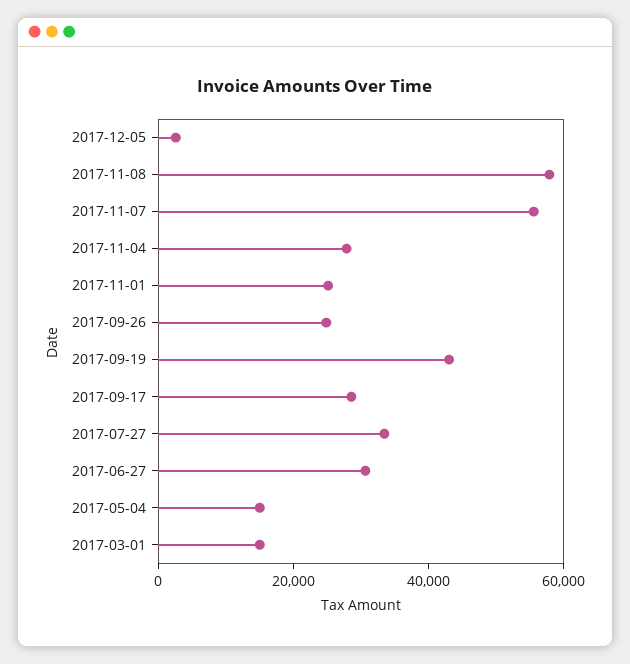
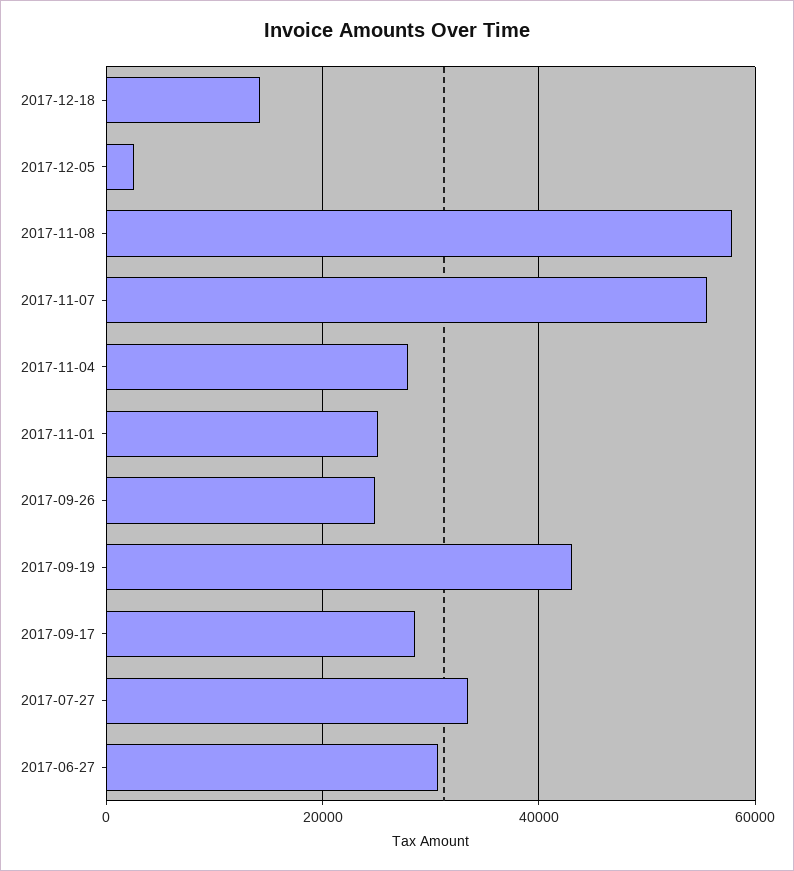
2017-05-04: 15000 -> none
2017-03-01: 15000 -> none
2017-12-18: none -> 14000

